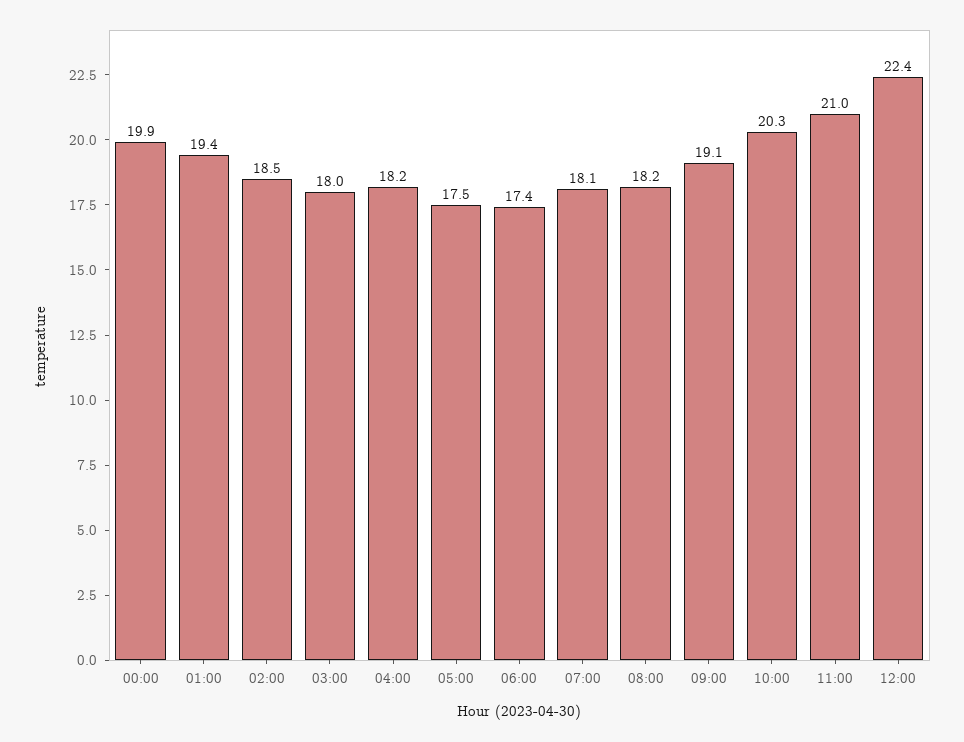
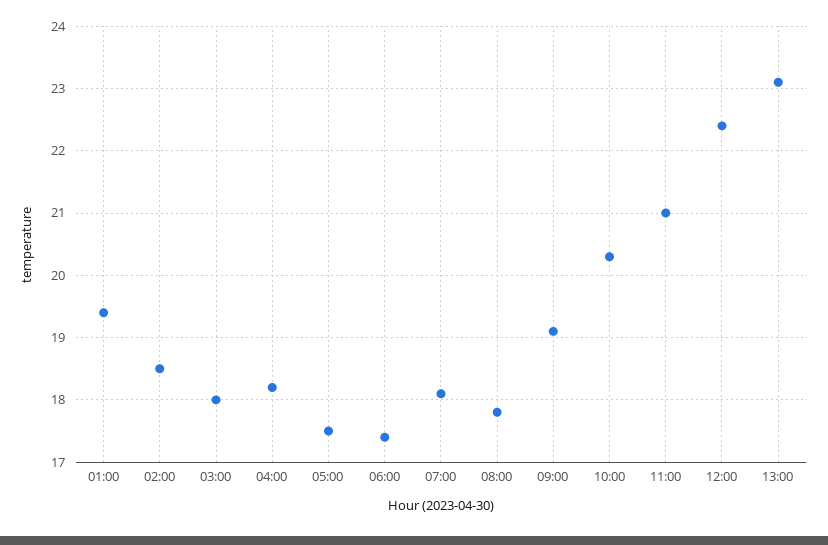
00:00: 19.9 -> none
08:00: 18.2 -> 17.8
13:00: none -> 23.1

